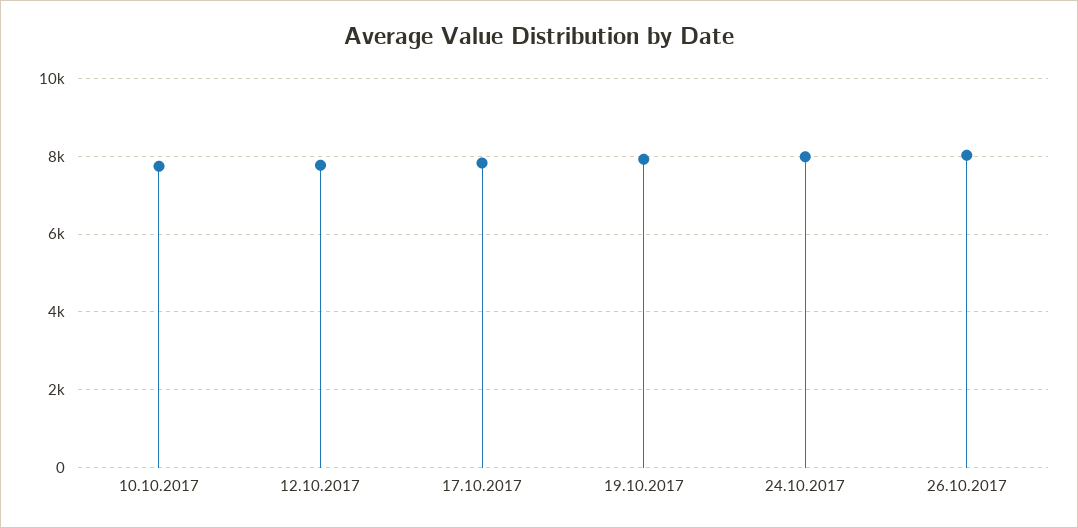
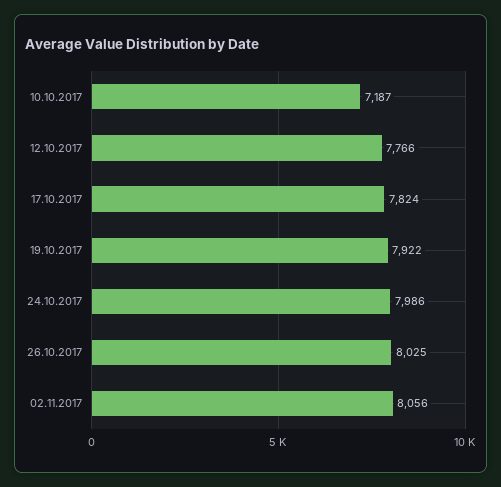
10.10.2017: 7800 -> 7187
02.11.2017: none -> 8056

